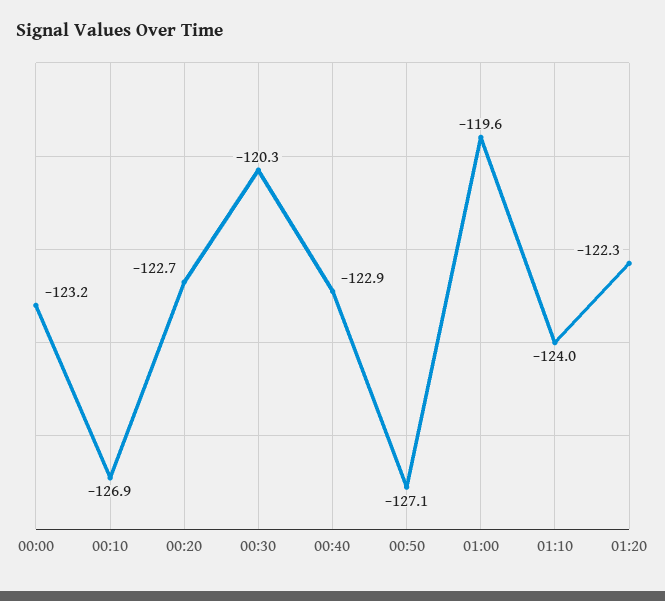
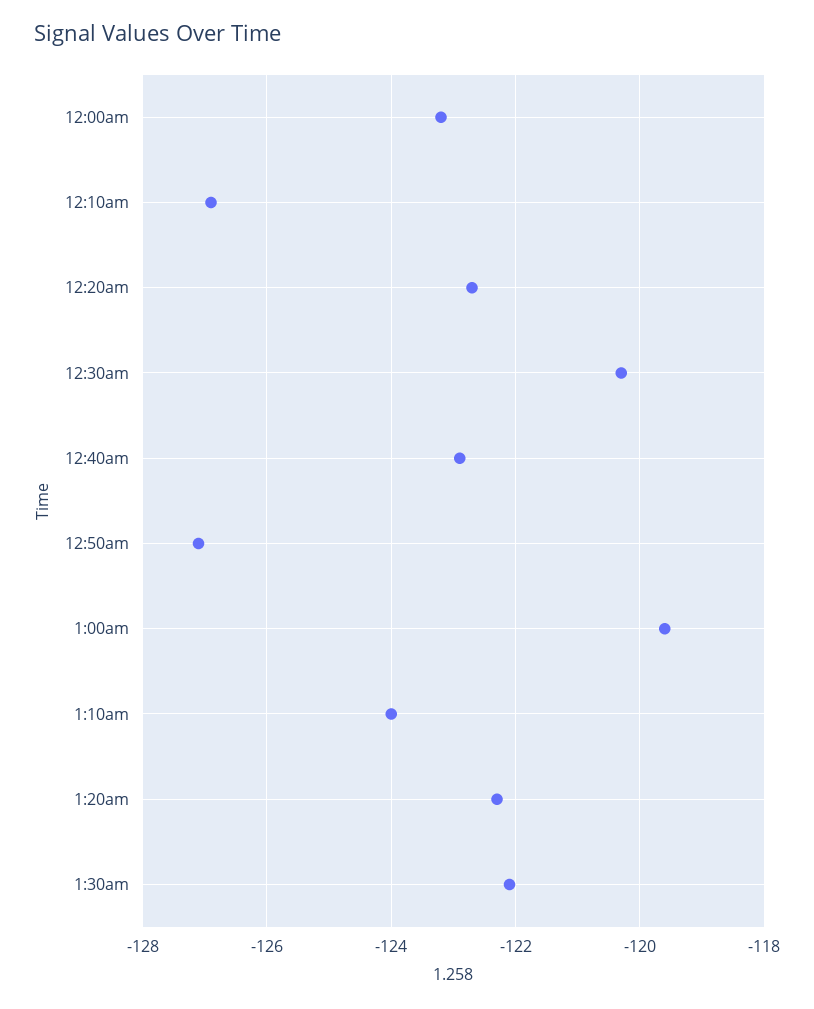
1:30am: none -> -122

